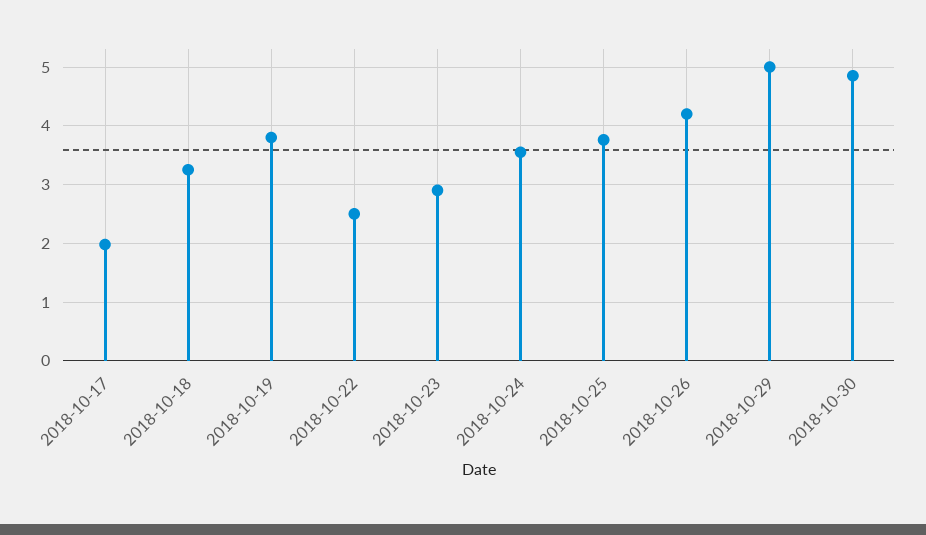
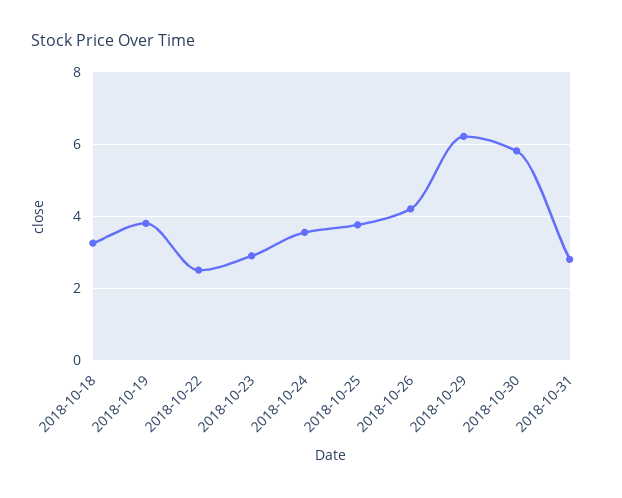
2018-10-17: 2 -> none
2018-10-29: 5 -> 6.2
2018-10-30: 4.8 -> 5.8
2018-10-31: none -> 2.8

